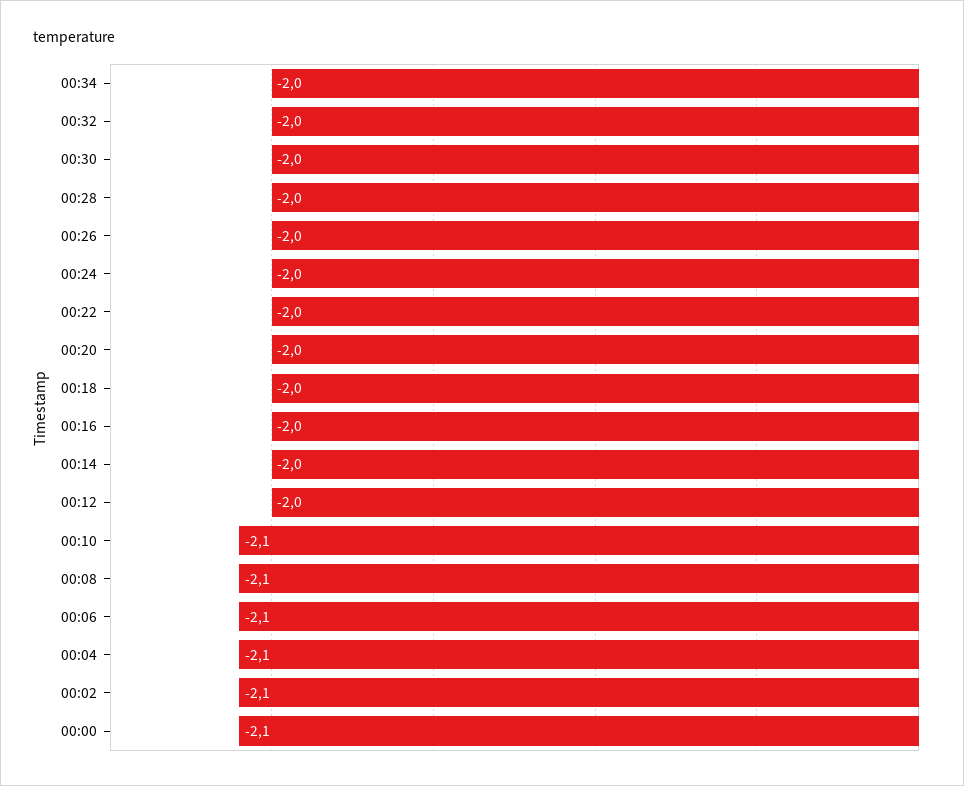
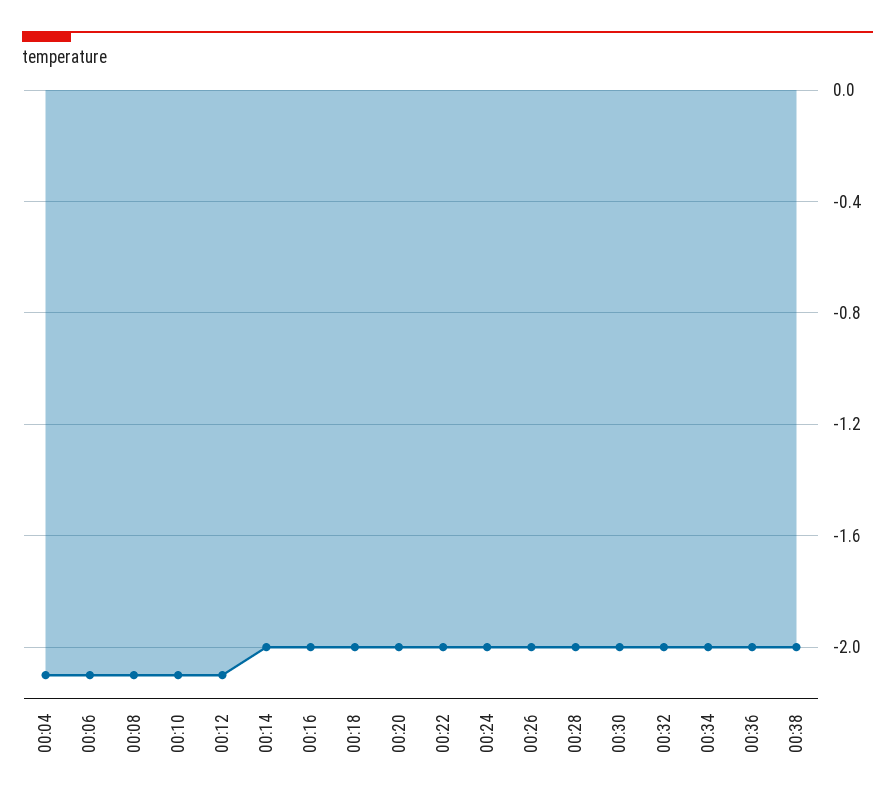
00:12: -2 -> -2.1
00:02: -2.1 -> none
00:00: -2.1 -> none
00:36: none -> -2
00:38: none -> -2

